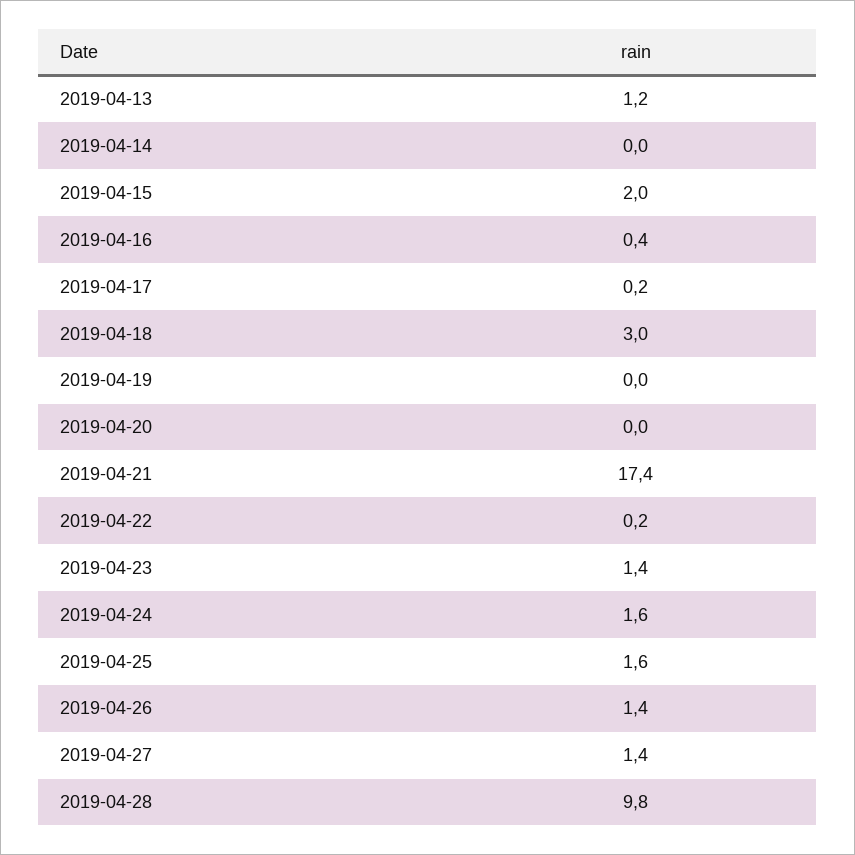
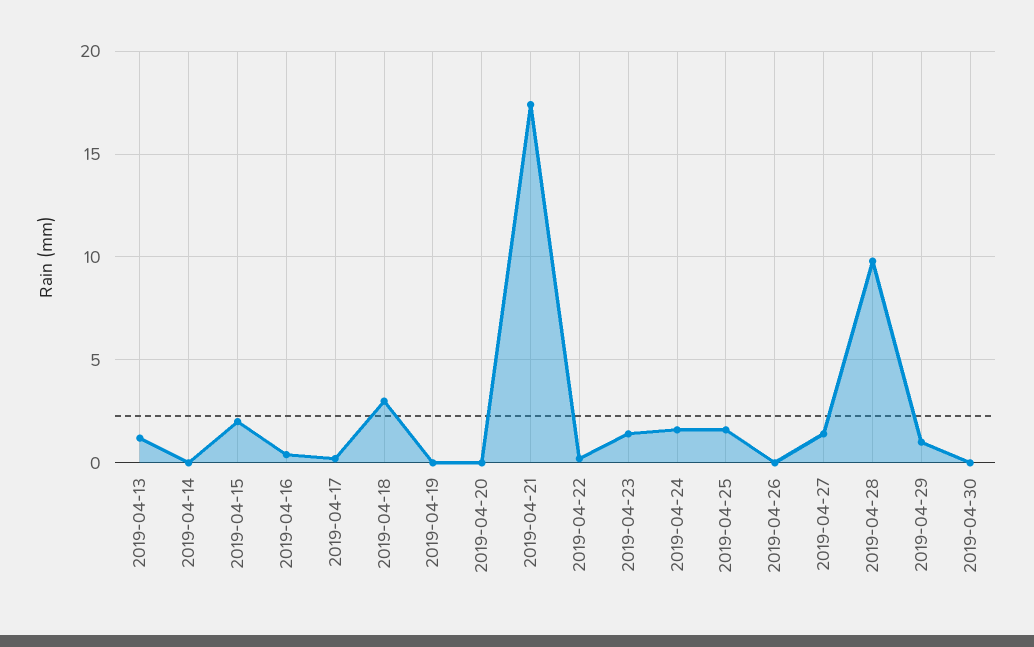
2019-04-26: 1.4 -> 0
2019-04-29: none -> 1
2019-04-30: none -> 0

